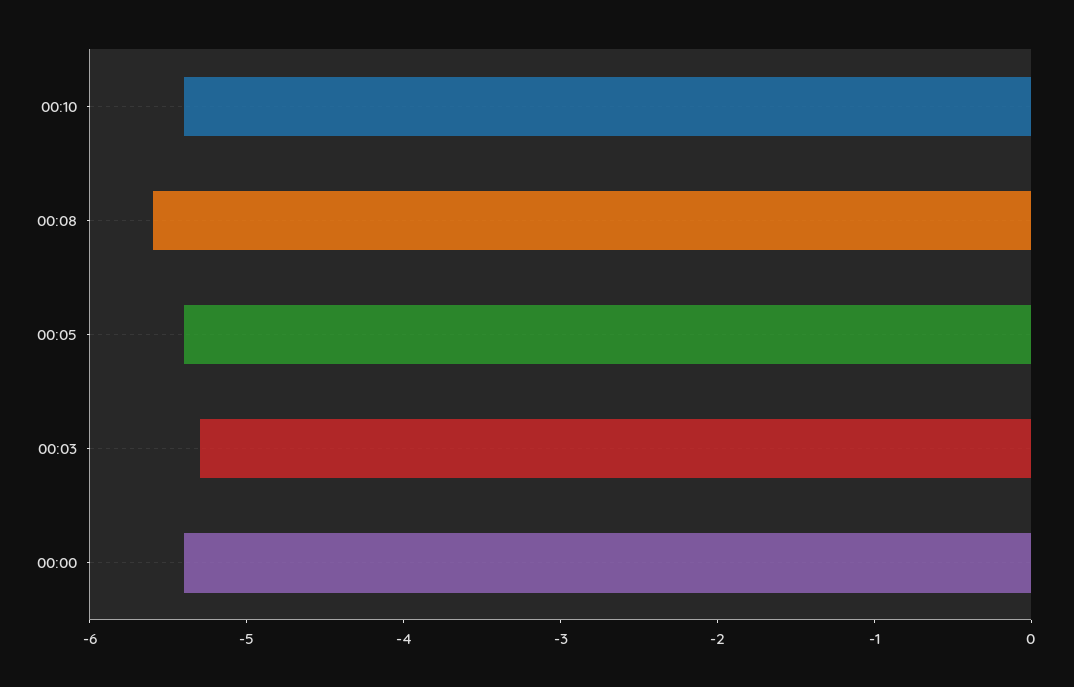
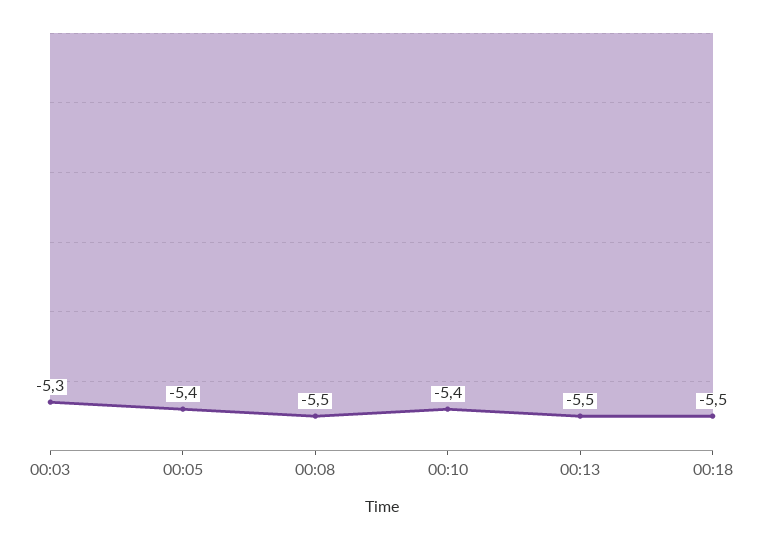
00:08: -5.6 -> -5.5
00:00: -5.4 -> none
00:13: none -> -5.5
00:18: none -> -5.5

